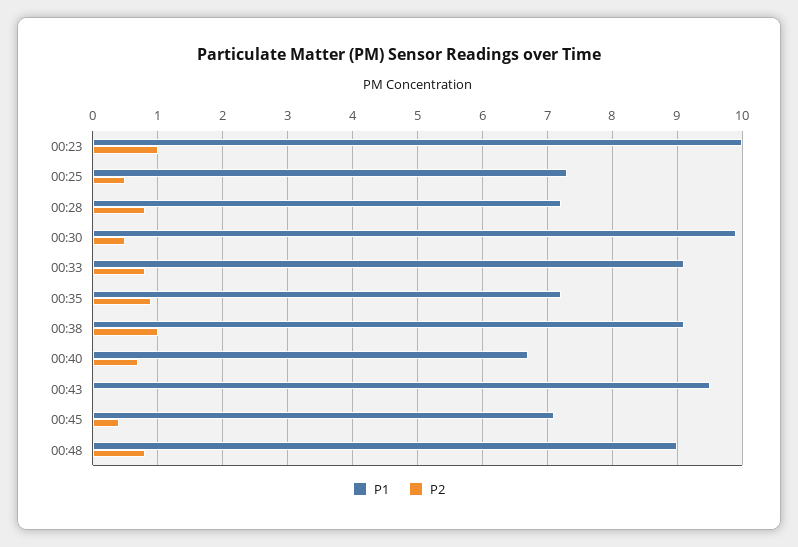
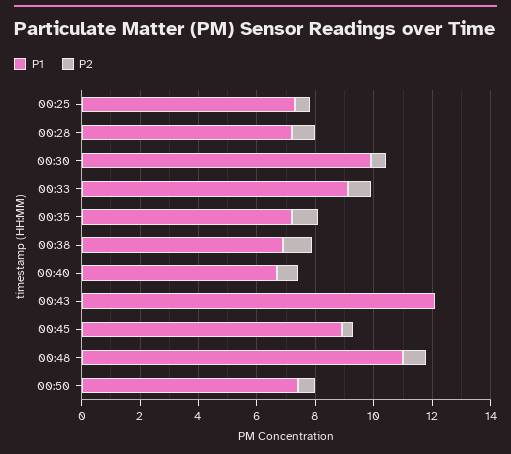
P1, 00:23: 10 -> none
P2, 00:23: 1 -> none
P1, 00:38: 9.1 -> 7
P1, 00:43: 9.5 -> 12
P1, 00:45: 7.1 -> 9
P1, 00:48: 9 -> 11
P1, 00:50: none -> 7.5
P2, 00:50: none -> 0.5

